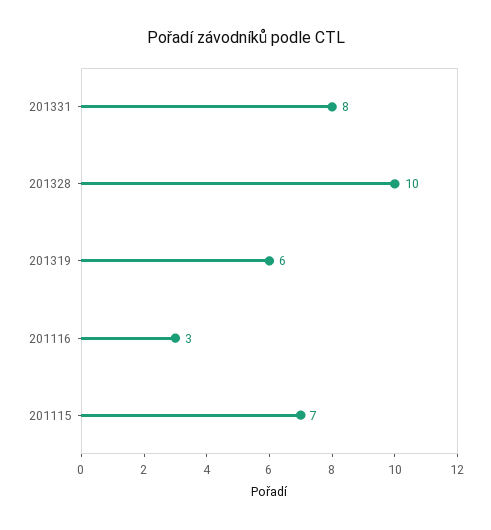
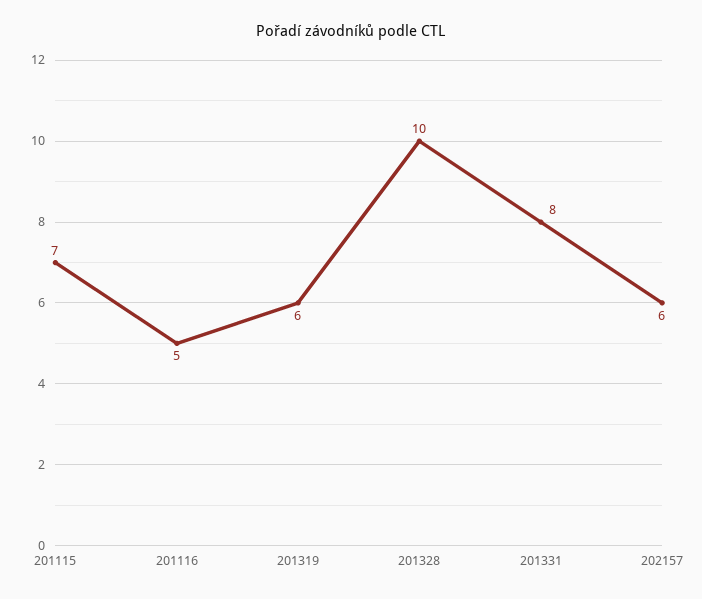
201116: 3 -> 5
202157: none -> 6

